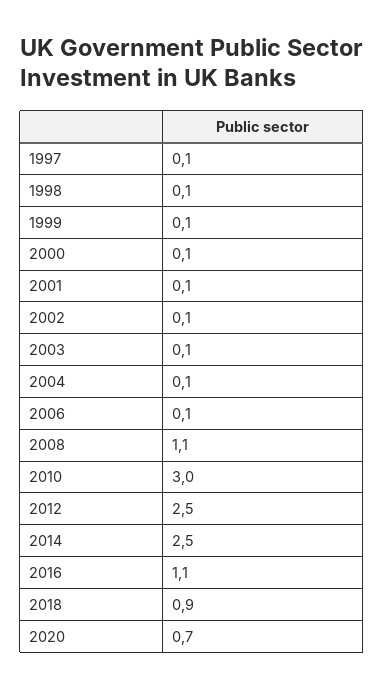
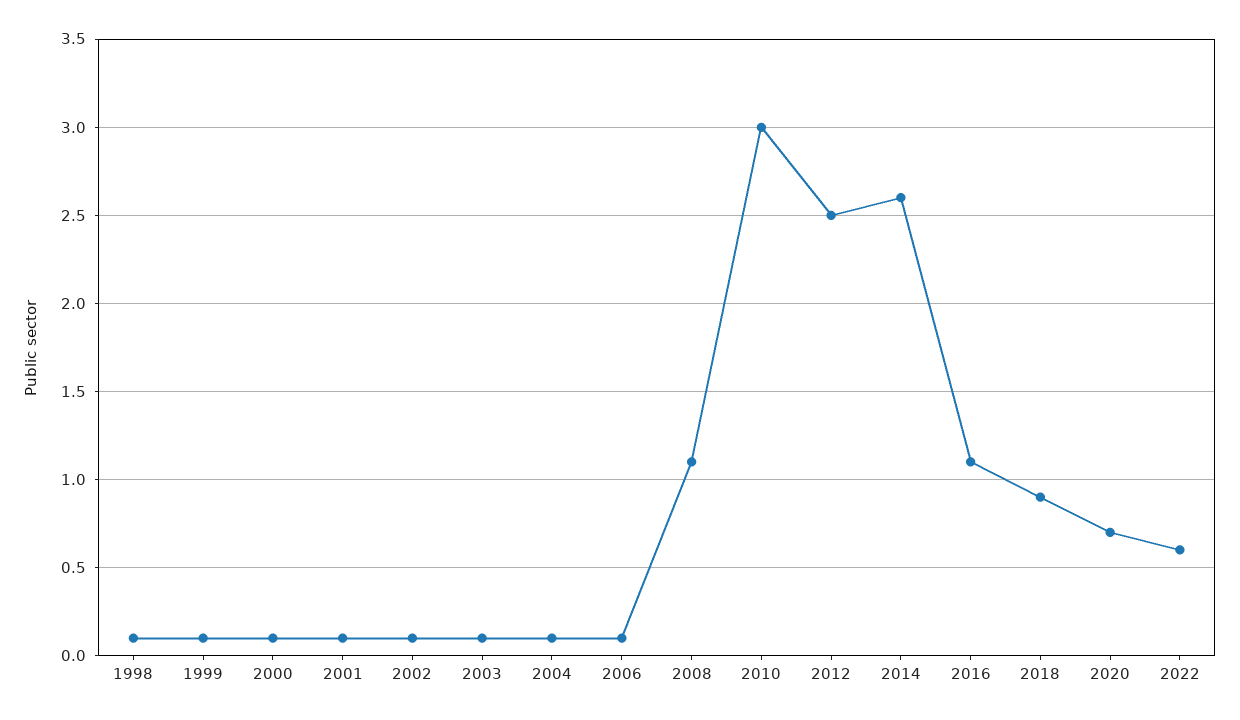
1997: 0.1 -> none
2014: 2.5 -> 2.6
2022: none -> 0.6

